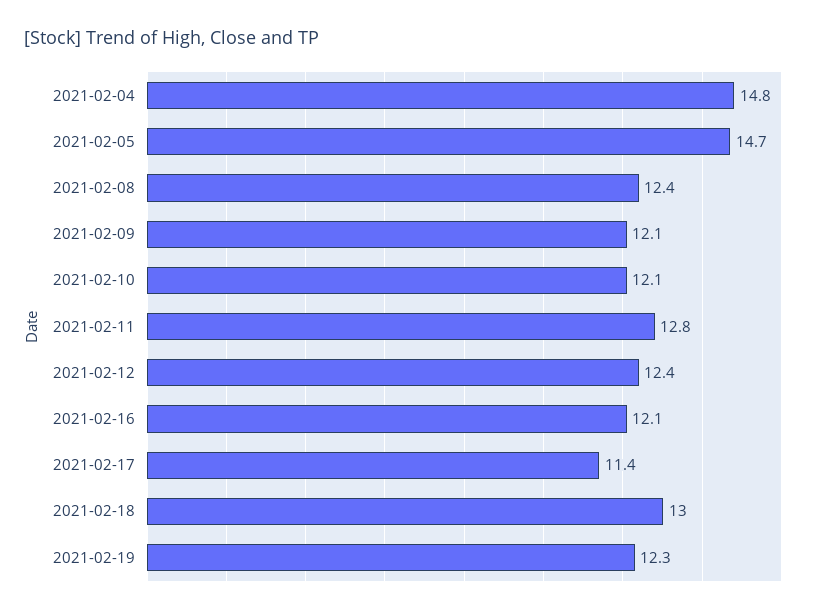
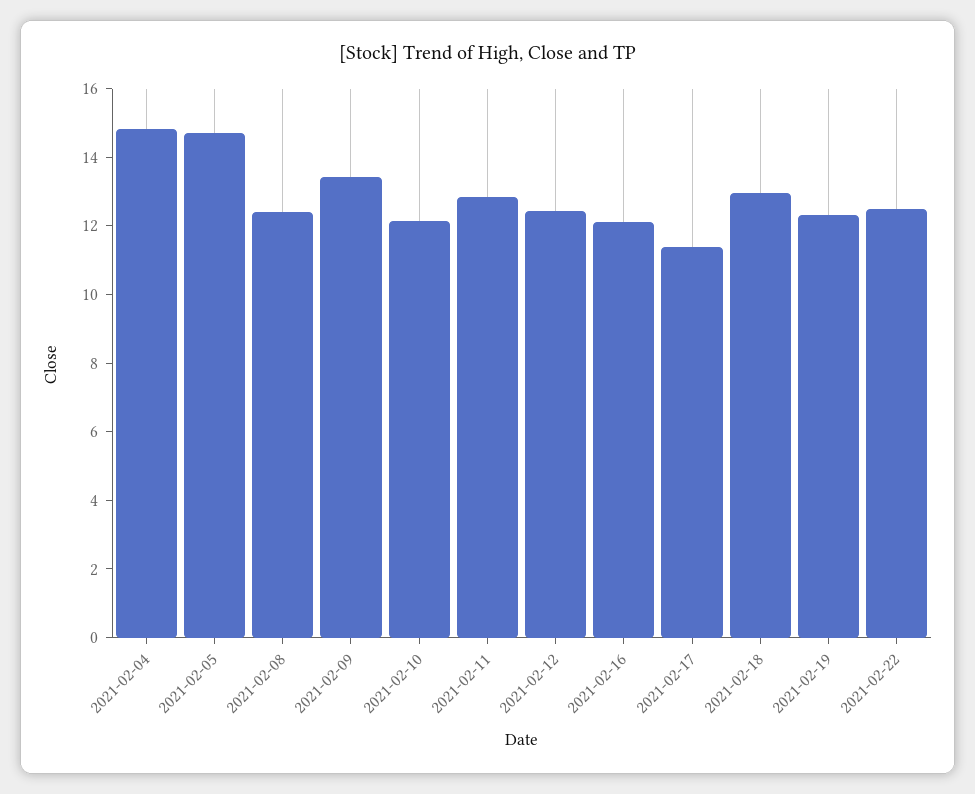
2021-02-09: 12.1 -> 13.5
2021-02-22: none -> 12.5

